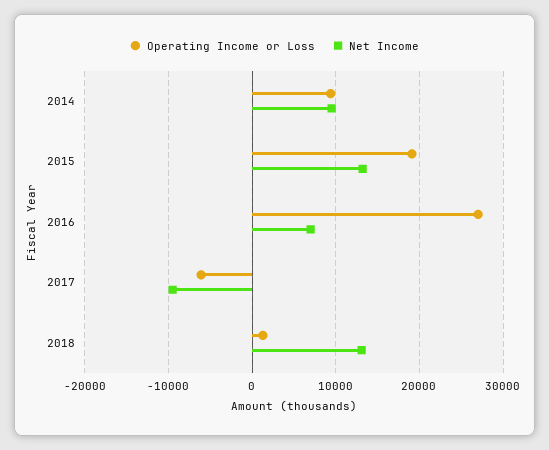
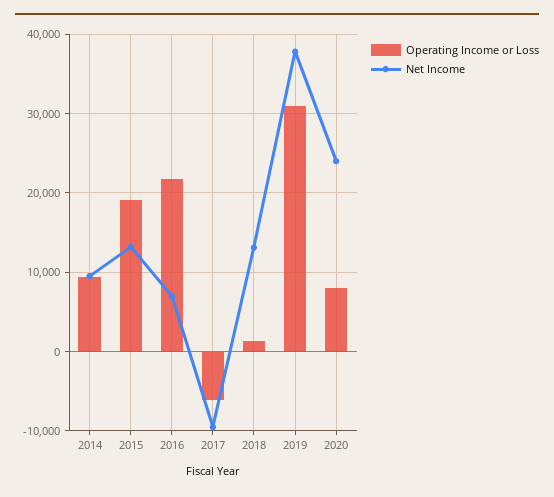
Operating Income or Loss, 2016: 27000 -> 22000
Operating Income or Loss, 2019: none -> 31000
Net Income, 2019: none -> 38000
Operating Income or Loss, 2020: none -> 8000
Net Income, 2020: none -> 24000

